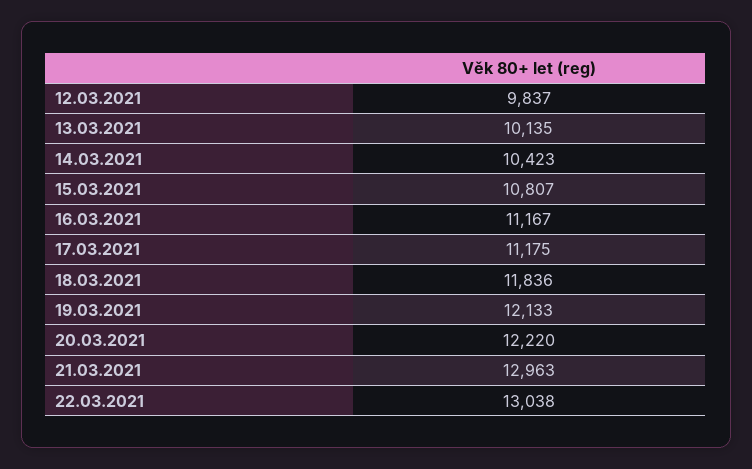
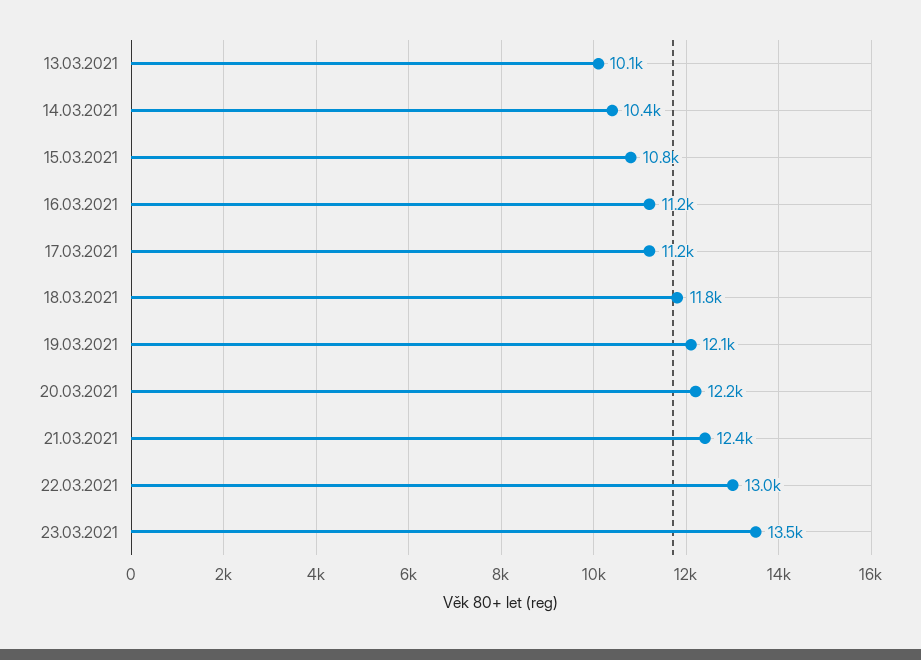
12.03.2021: 9837 -> none
21.03.2021: 12963 -> 12400
23.03.2021: none -> 13500

